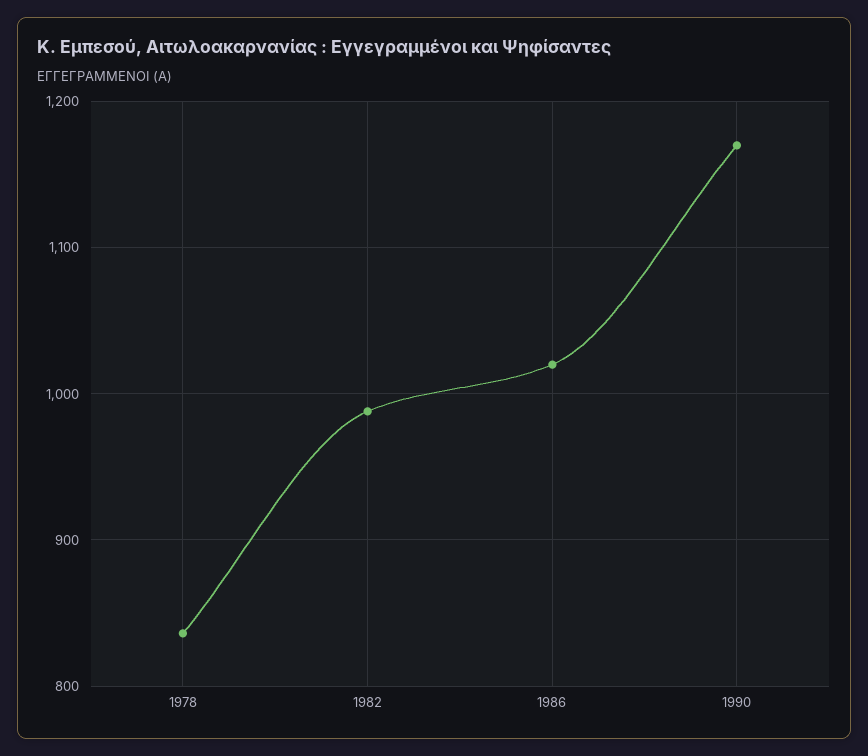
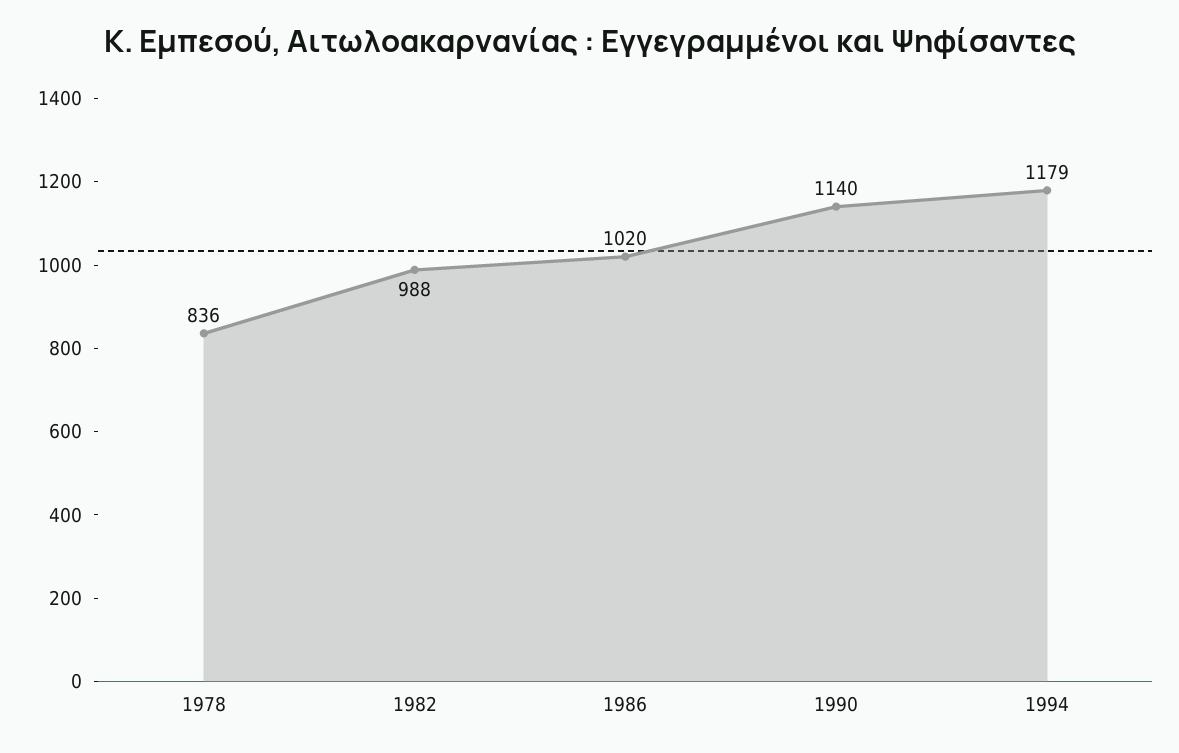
1990: 1170 -> 1140
1994: none -> 1179

